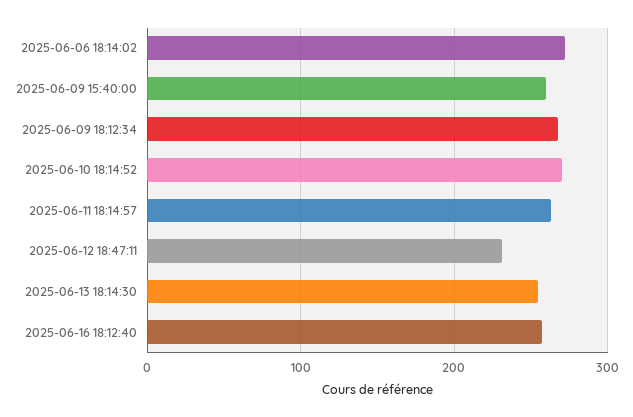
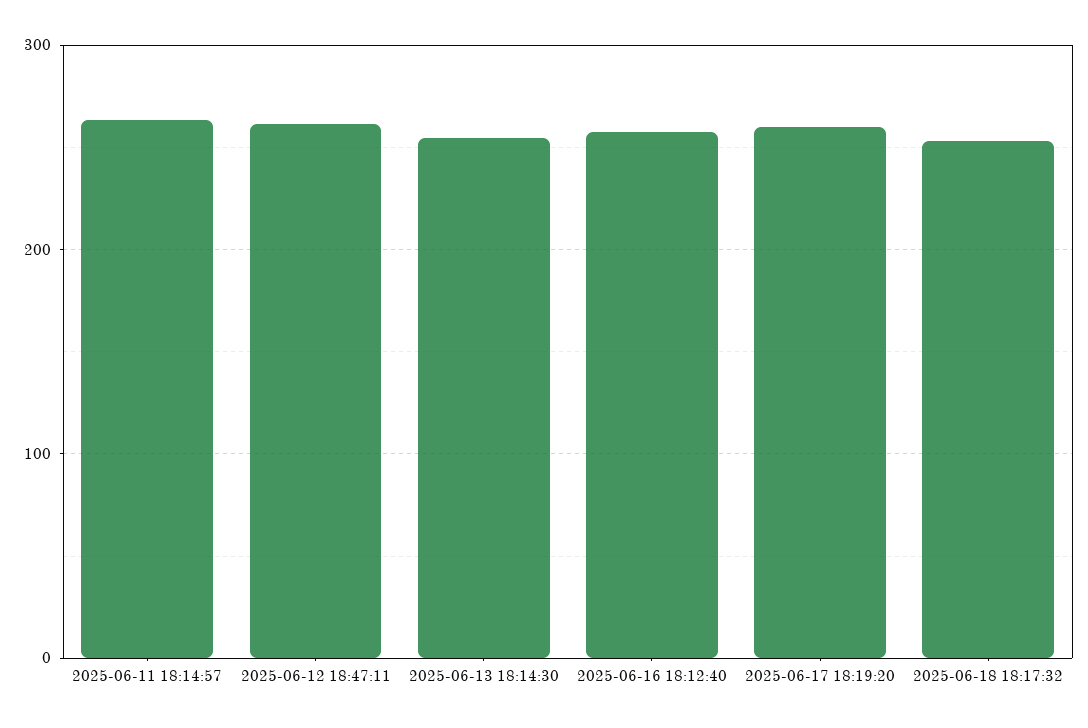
2025-06-06 18:14:02: 270 -> none
2025-06-09 15:40:00: 260 -> none
2025-06-09 18:12:34: 270 -> none
2025-06-10 18:14:52: 270 -> none
2025-06-12 18:47:11: 230 -> 260
2025-06-17 18:19:20: none -> 260
2025-06-18 18:17:32: none -> 250

